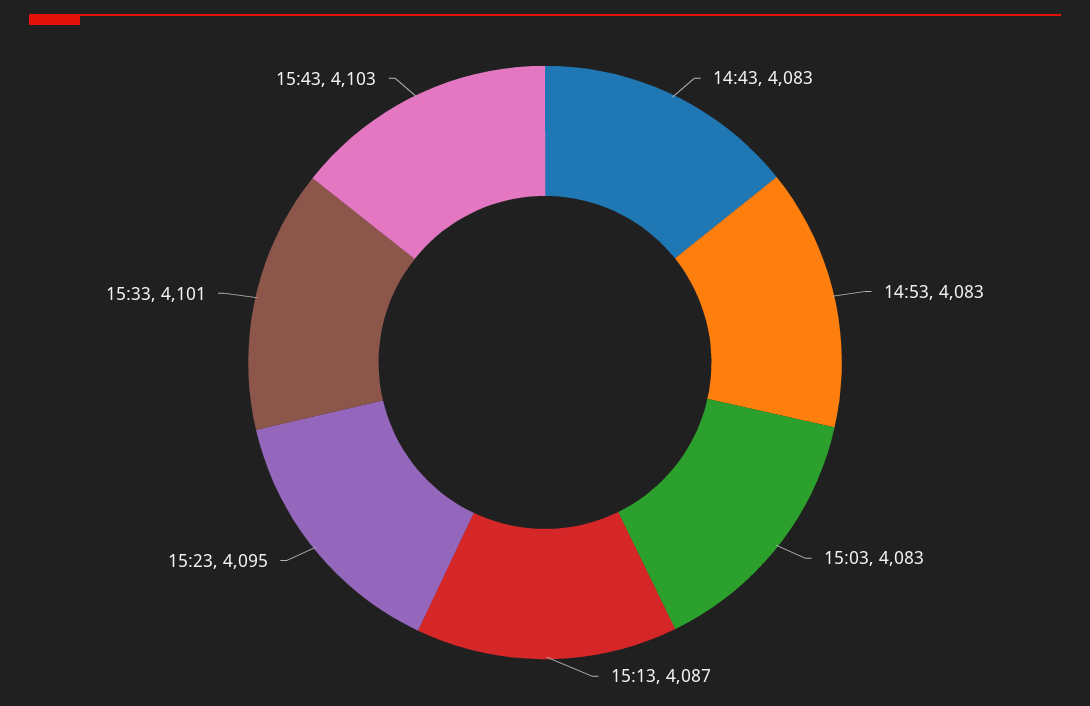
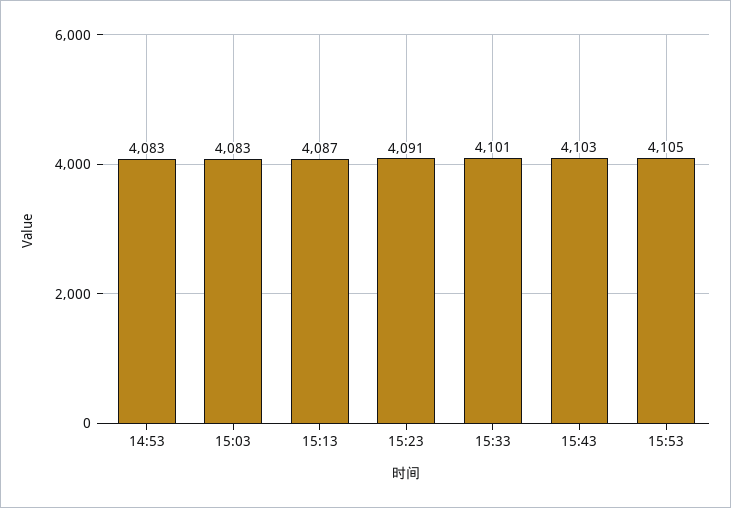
14:43: 4083 -> none
15:23: 4095 -> 4091
15:53: none -> 4105

